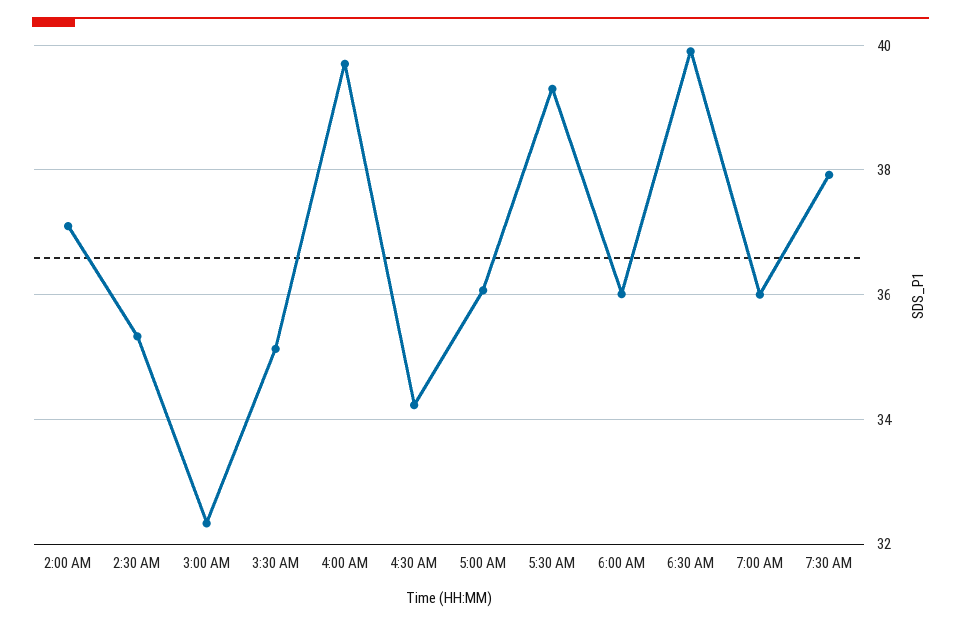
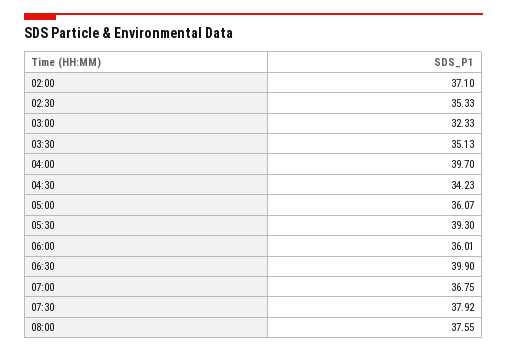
7:00 AM: 36 -> 36.75
08:00: none -> 37.55

